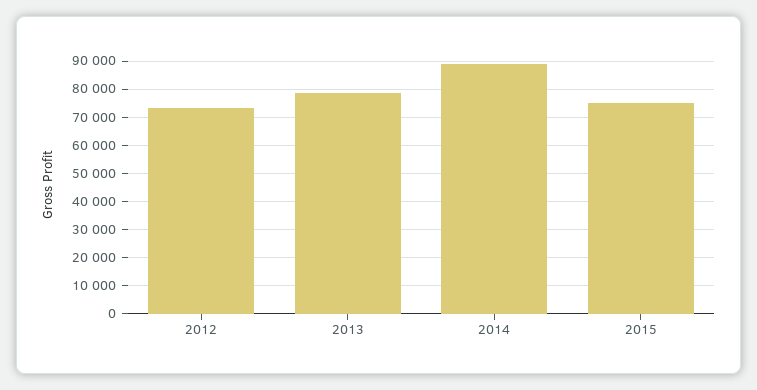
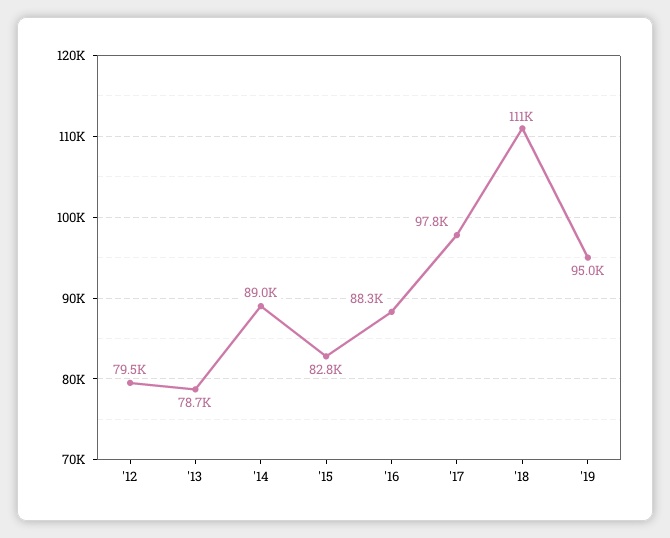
2012: 72500 -> 79500
2015: 75000 -> 82800
'16: none -> 88300
'17: none -> 97800
'18: none -> 111000
'19: none -> 95000

